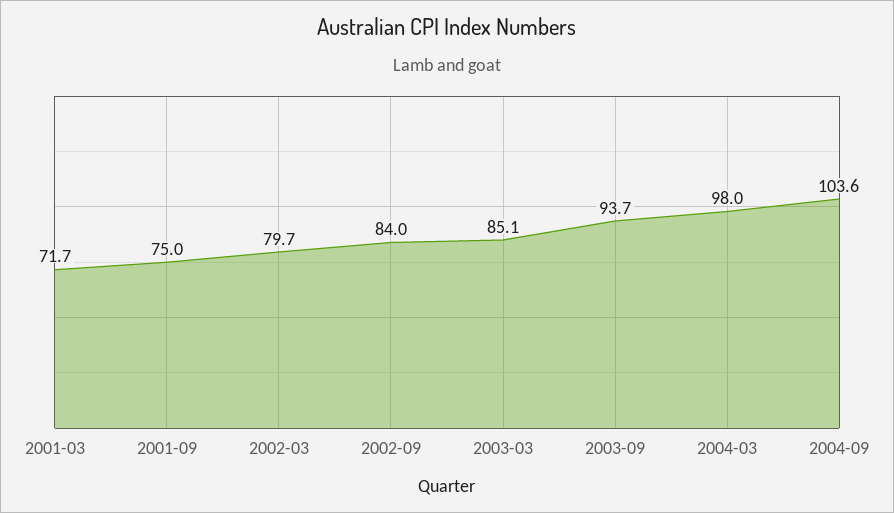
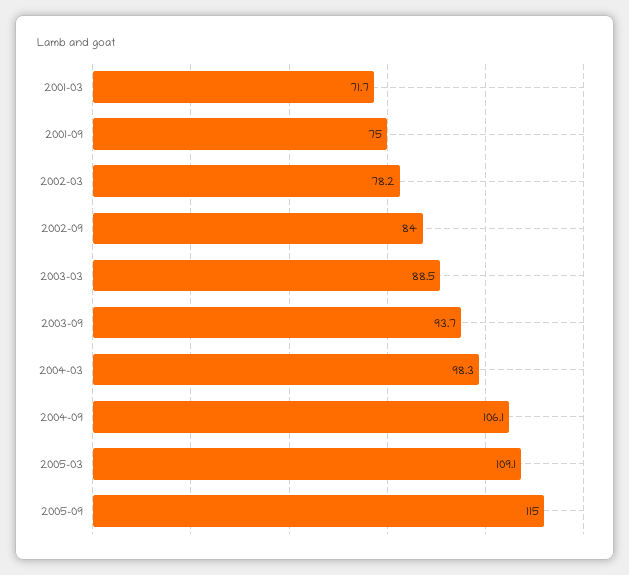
2002-03: 79.7 -> 78.2
2003-03: 85.1 -> 88.5
2004-03: 98 -> 98.3
2004-09: 103.6 -> 106.1
2005-03: none -> 109.1
2005-09: none -> 115

